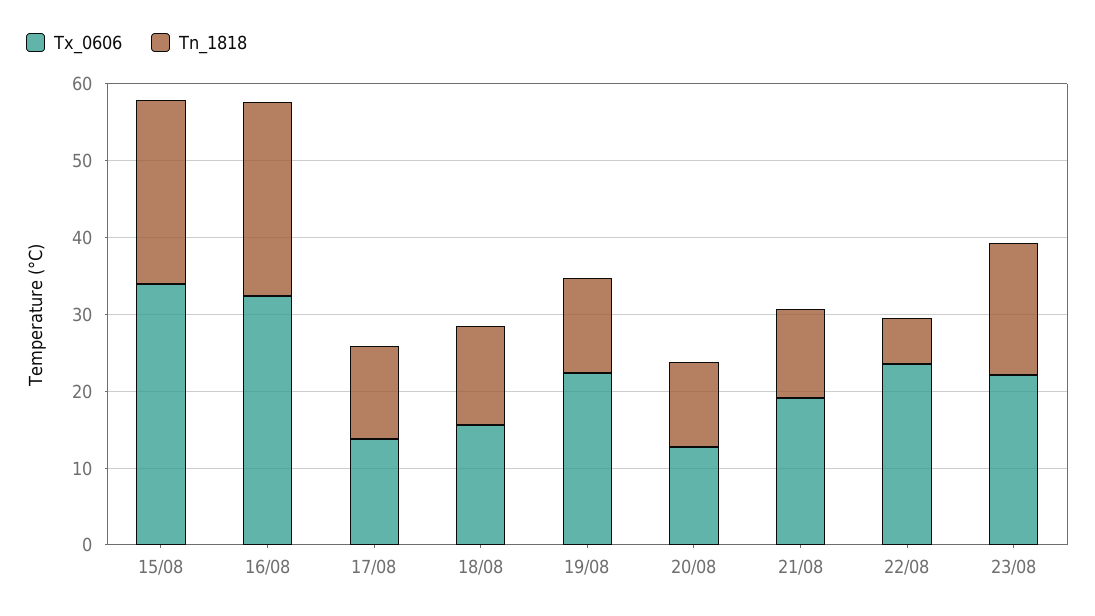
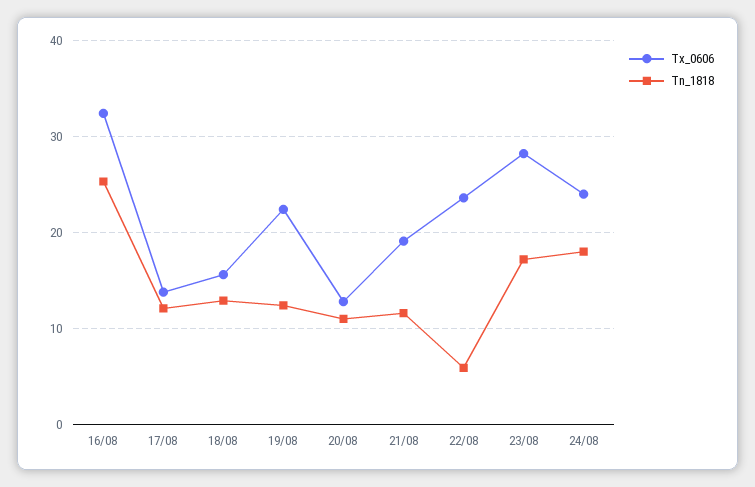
Tx_0606, 15/08: 34 -> none
Tn_1818, 15/08: 24 -> none
Tx_0606, 23/08: 22 -> 28
Tx_0606, 24/08: none -> 24
Tn_1818, 24/08: none -> 18

